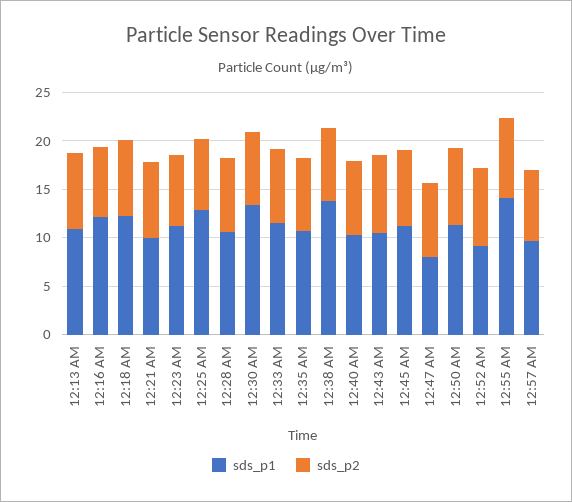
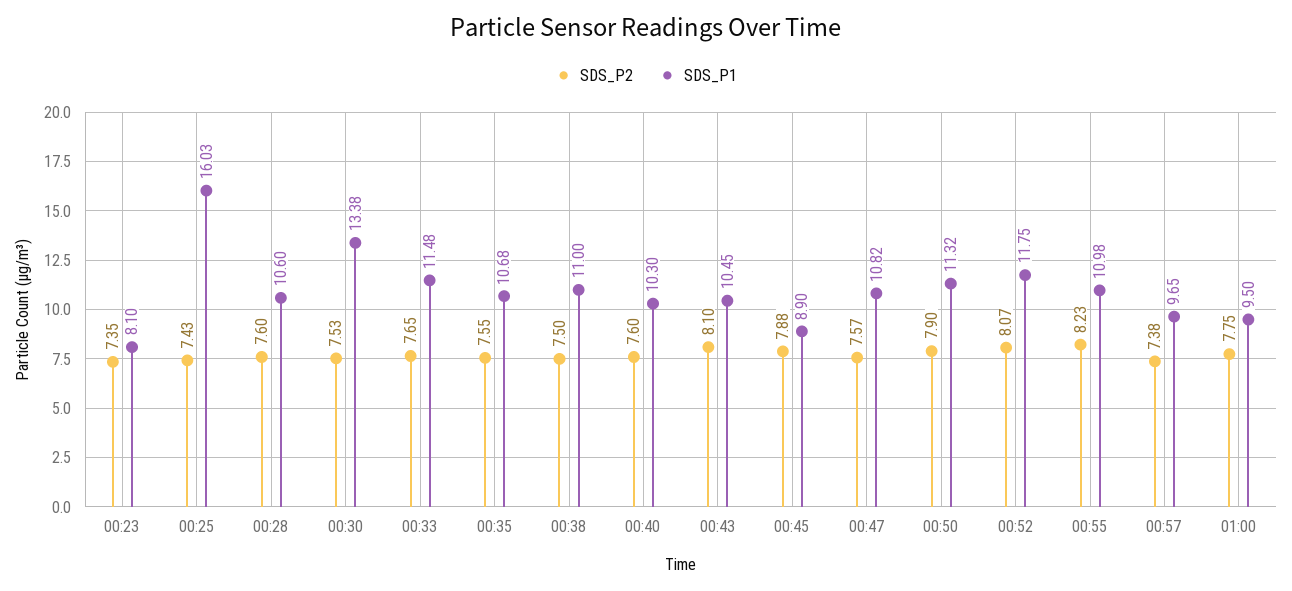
sds_p1, 12:13 AM: 11 -> none
sds_p2, 12:13 AM: 8 -> none
sds_p1, 12:16 AM: 12 -> none
sds_p2, 12:16 AM: 7 -> none
sds_p1, 12:18 AM: 12 -> none
sds_p2, 12:18 AM: 8 -> none
sds_p1, 12:21 AM: 10 -> none
sds_p2, 12:21 AM: 8 -> none
sds_p1, 12:23 AM: 11 -> 8.1
sds_p1, 12:25 AM: 13 -> 16.03
sds_p1, 12:38 AM: 14 -> 11
sds_p1, 12:45 AM: 11 -> 8.9
sds_p1, 12:47 AM: 8 -> 10.82
sds_p1, 12:52 AM: 9 -> 11.75
sds_p1, 12:55 AM: 14 -> 10.98
sds_p2, 01:00: none -> 7.75
sds_p1, 01:00: none -> 9.5

